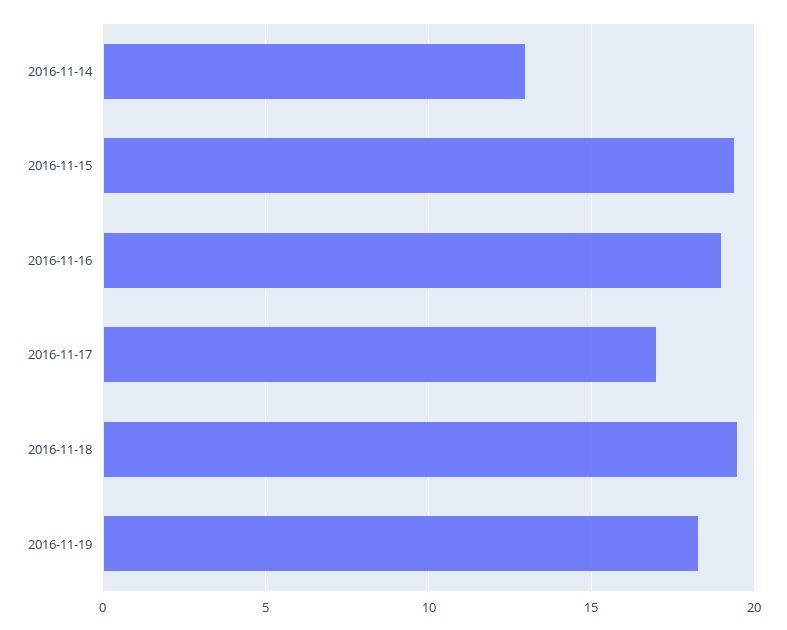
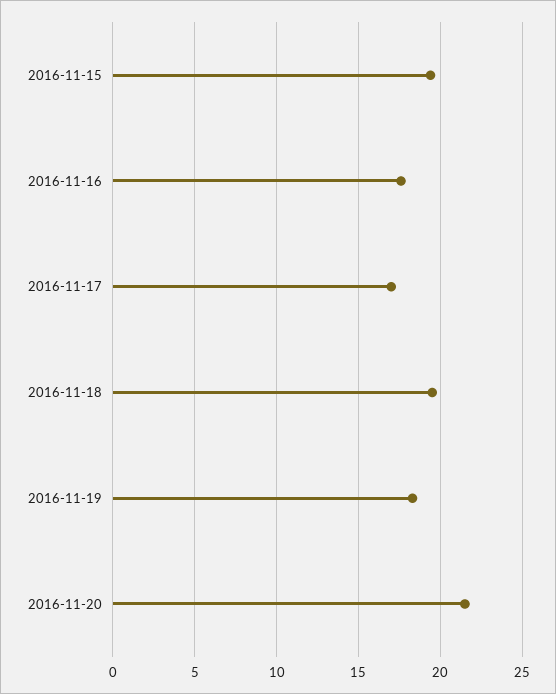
2016-11-14: 13 -> none
2016-11-16: 19 -> 17.5
2016-11-20: none -> 21.5

